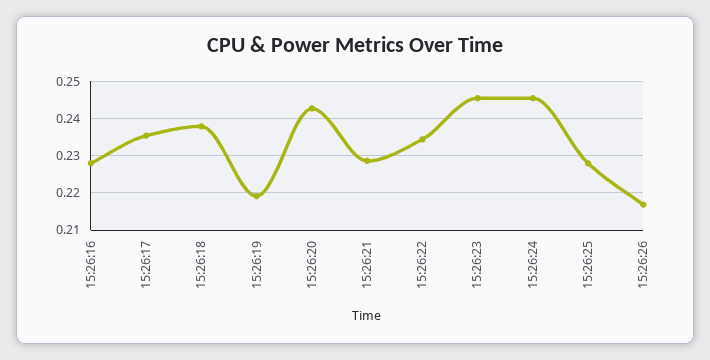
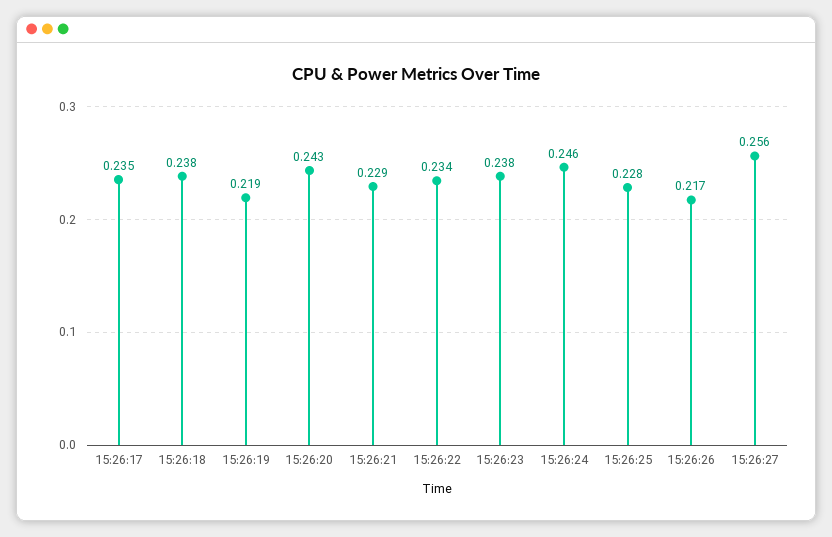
15:26:16: 0.228 -> none
15:26:23: 0.246 -> 0.238
15:26:27: none -> 0.256

